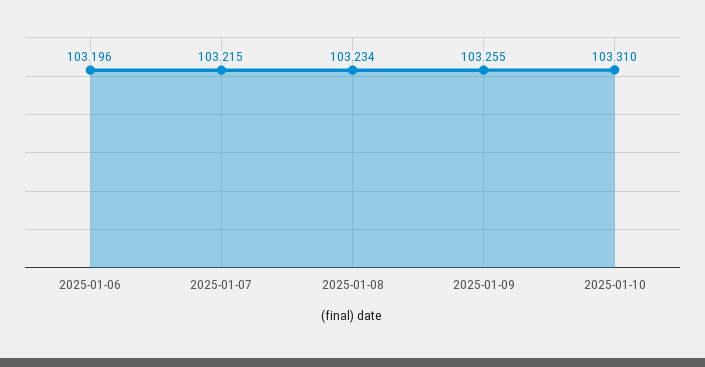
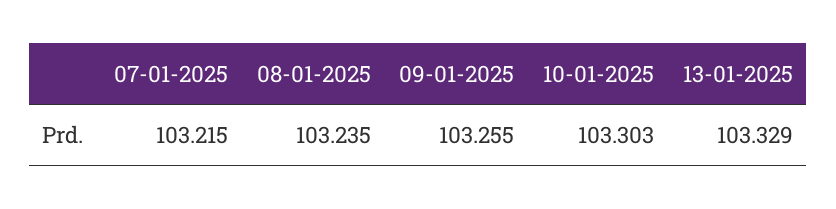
2025-01-06: 103.196 -> none
2025-01-08: 103.234 -> 103.235
2025-01-10: 103.31 -> 103.303
13-01-2025: none -> 103.329

